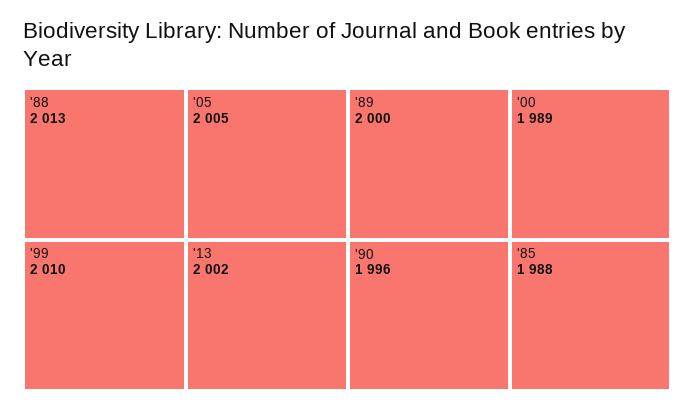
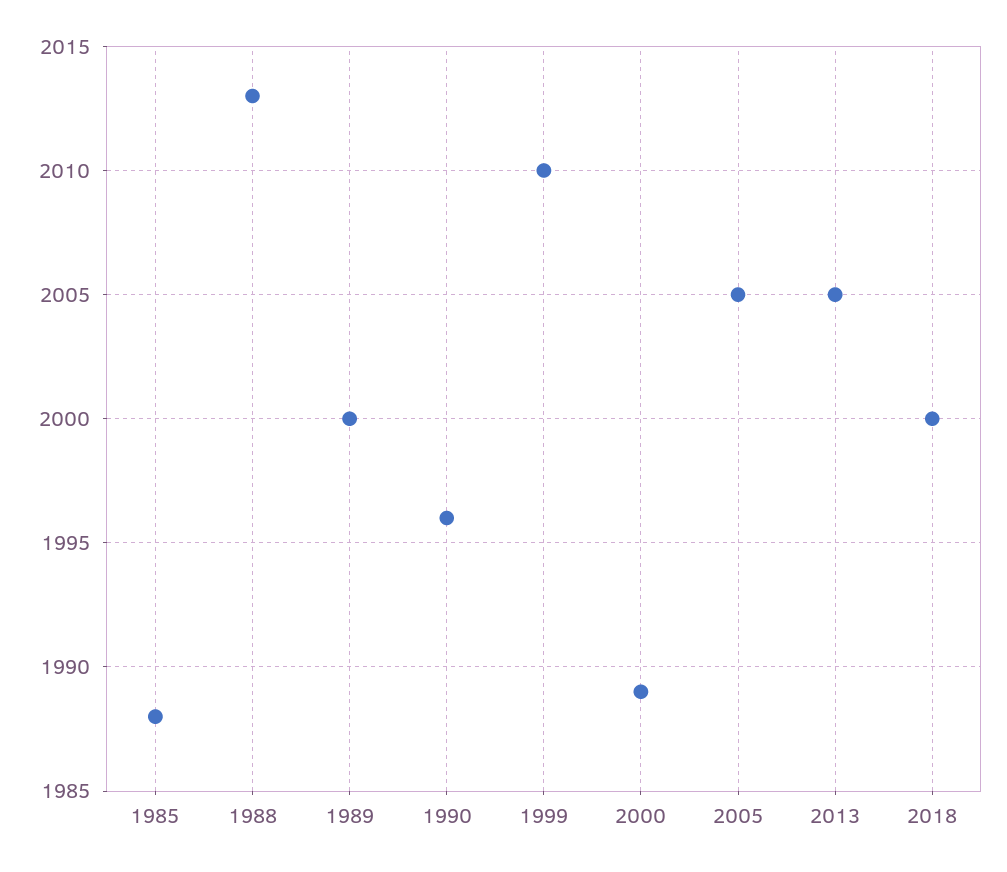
'13: 2002 -> 2005
2018: none -> 2000

